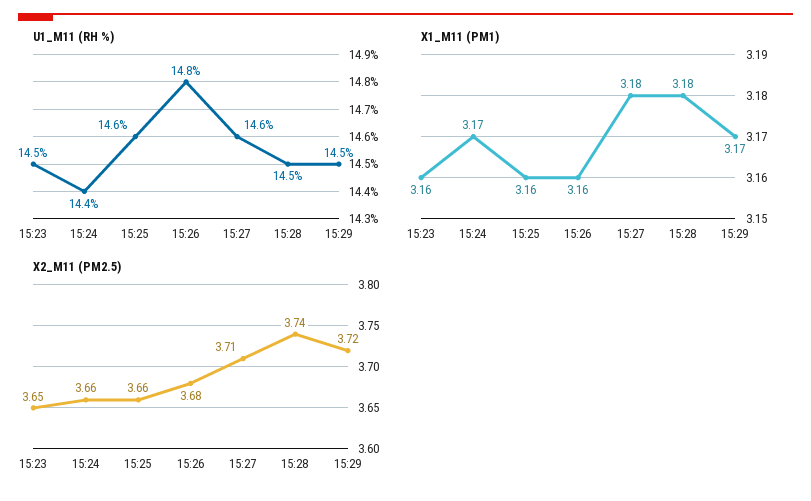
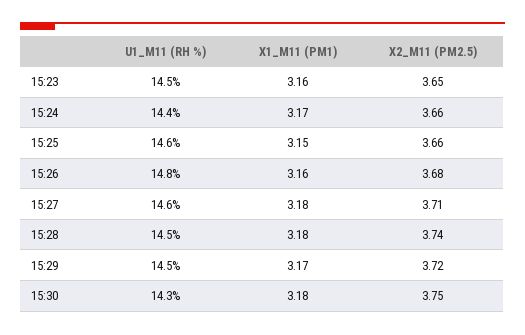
X1_M11 (PM1), 15:25: 3.16 -> 3.15
U1_M11 (RH %), 15:30: none -> 14.3
X1_M11 (PM1), 15:30: none -> 3.18
X2_M11 (PM2.5), 15:30: none -> 3.75

